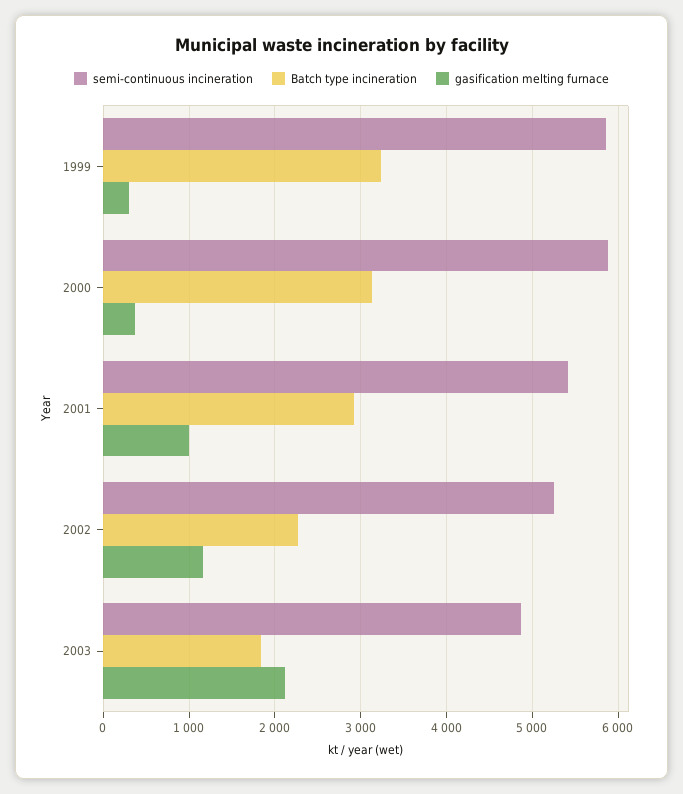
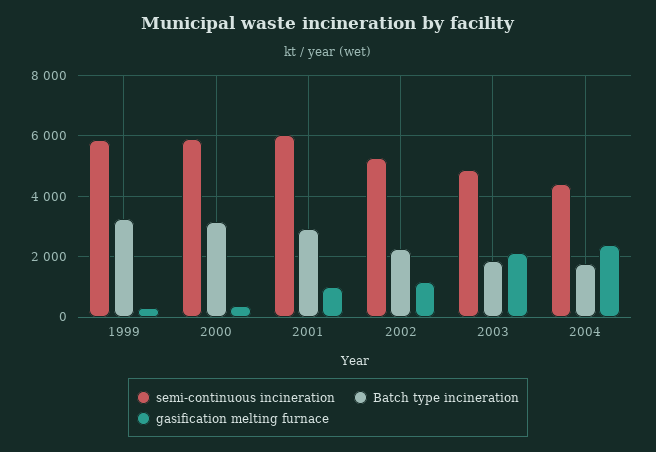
semi-continuous incineration, 2001: 5400 -> 6000
semi-continuous incineration, 2004: none -> 4400
Batch type incineration, 2004: none -> 1800
gasification melting furnace, 2004: none -> 2400

